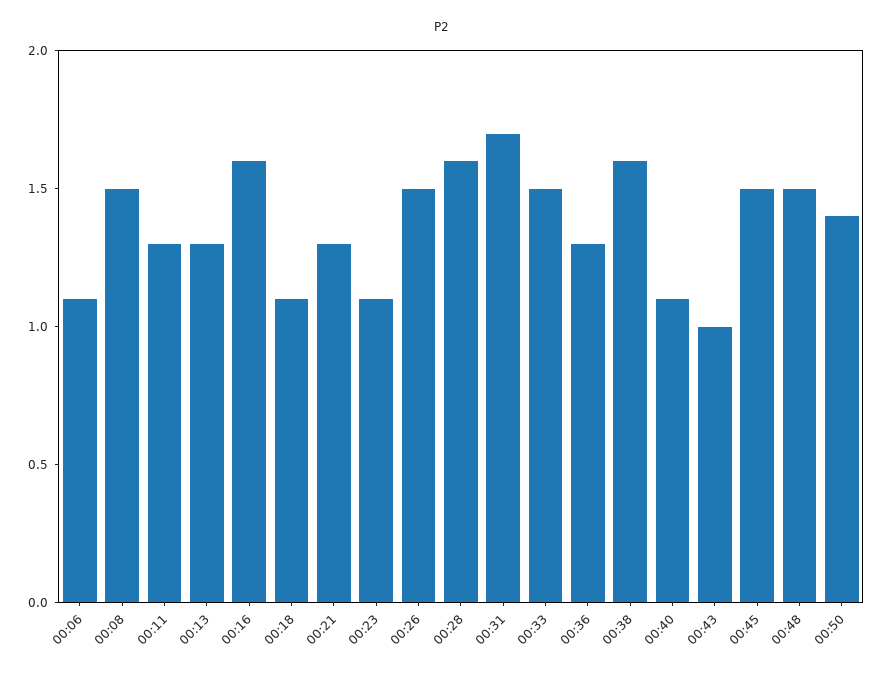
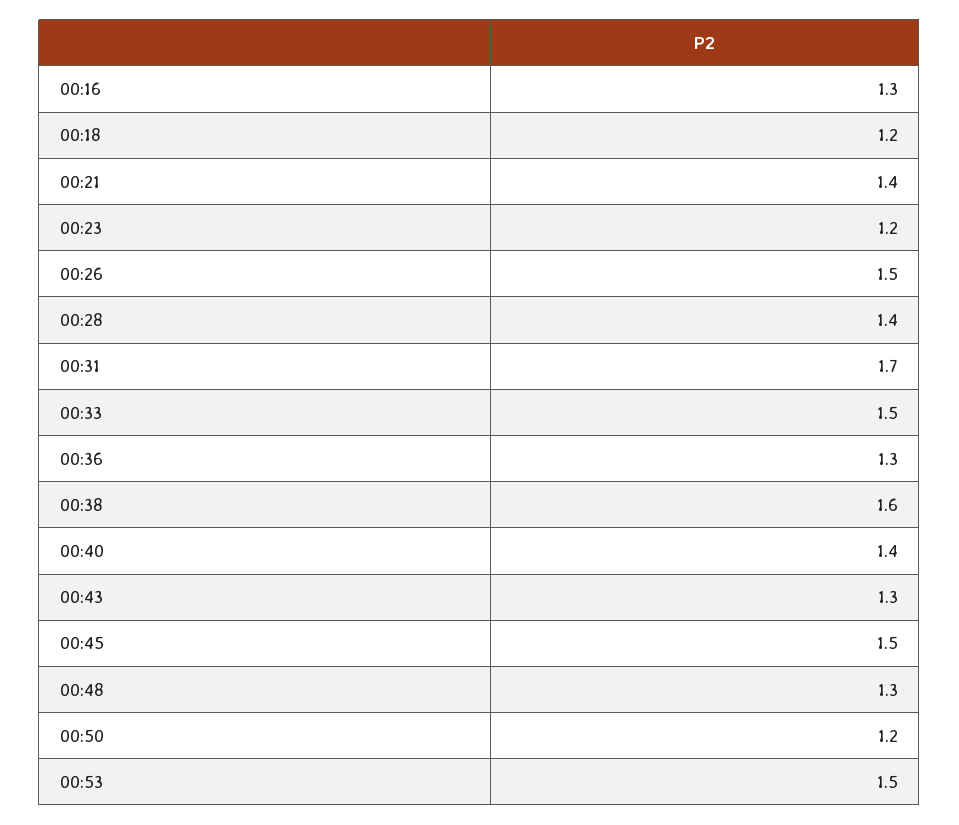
00:06: 1.1 -> none
00:08: 1.5 -> none
00:11: 1.3 -> none
00:13: 1.3 -> none
00:16: 1.6 -> 1.3
00:18: 1.1 -> 1.2
00:21: 1.3 -> 1.4
00:23: 1.1 -> 1.2
00:28: 1.6 -> 1.4
00:40: 1.1 -> 1.4
00:43: 1 -> 1.3
00:48: 1.5 -> 1.3
00:50: 1.4 -> 1.2
00:53: none -> 1.5

